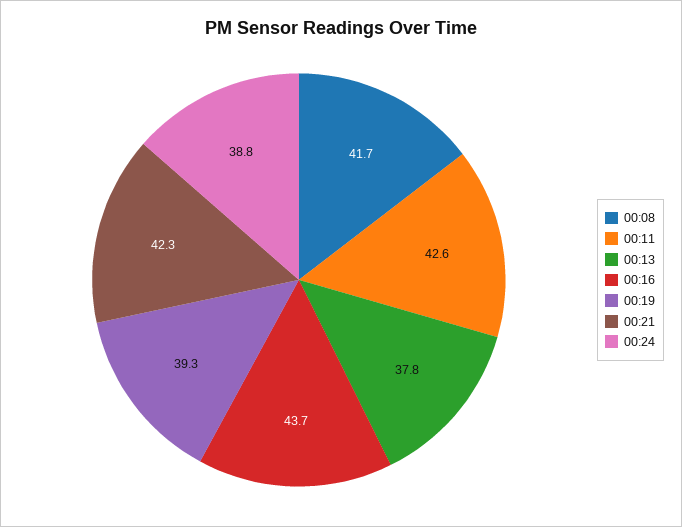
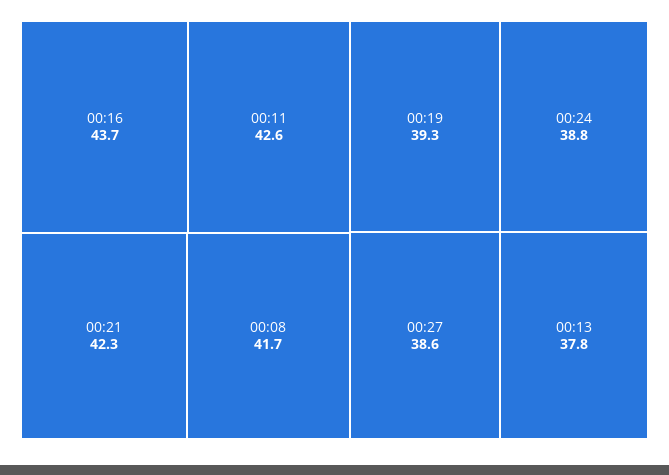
00:27: none -> 38.6

